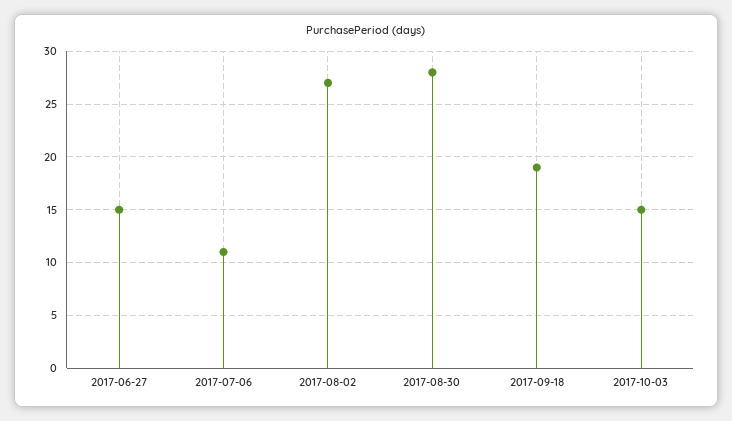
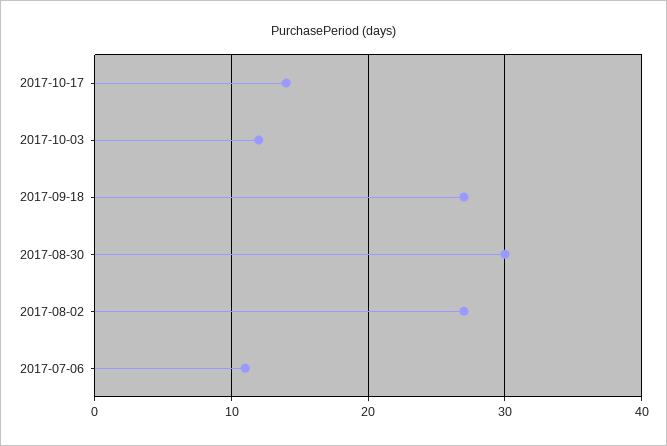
2017-06-27: 15 -> none
2017-08-30: 28 -> 30
2017-09-18: 19 -> 27
2017-10-03: 15 -> 12
2017-10-17: none -> 14

